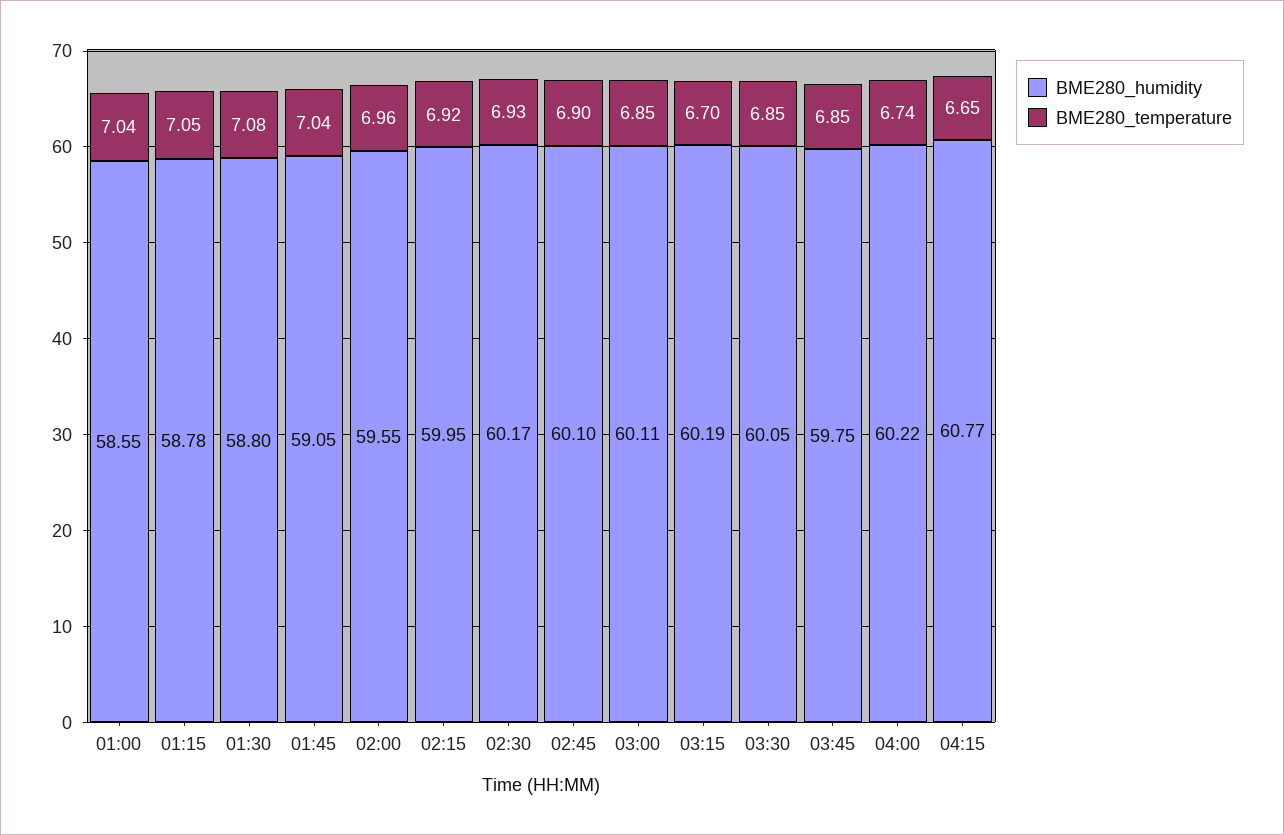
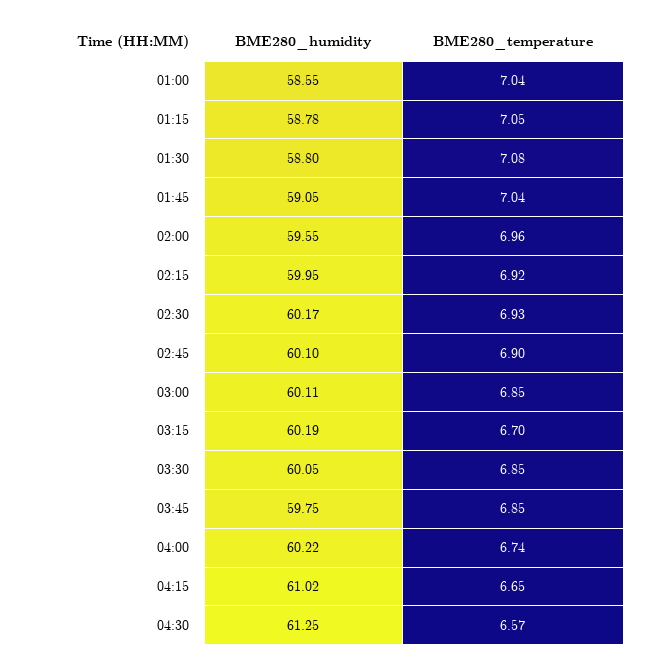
BME280_humidity, 04:15: 60.77 -> 61.02
BME280_humidity, 04:30: none -> 61.25
BME280_temperature, 04:30: none -> 6.57

